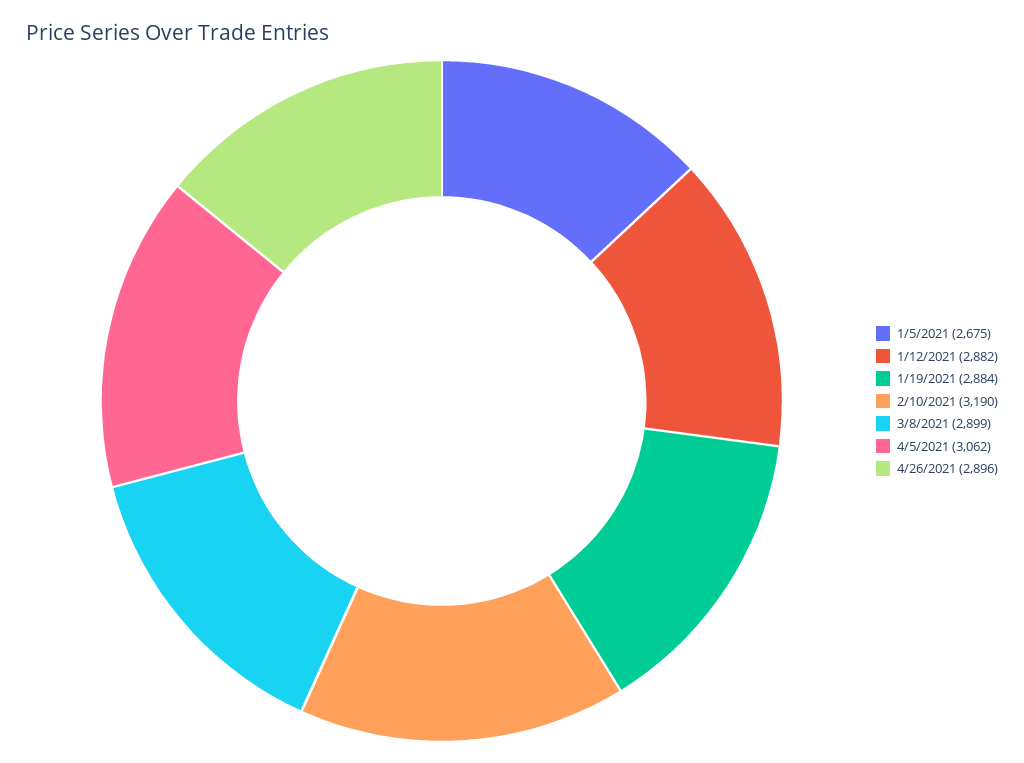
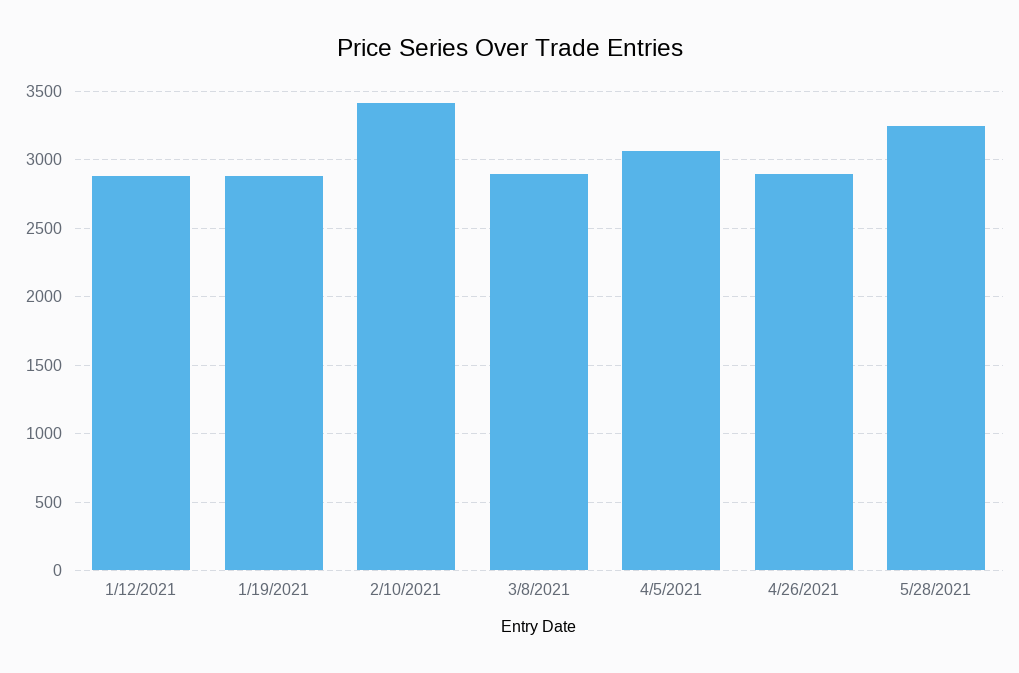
1/5/2021: 2675 -> none
2/10/2021: 3190 -> 3400
5/28/2021: none -> 3250

